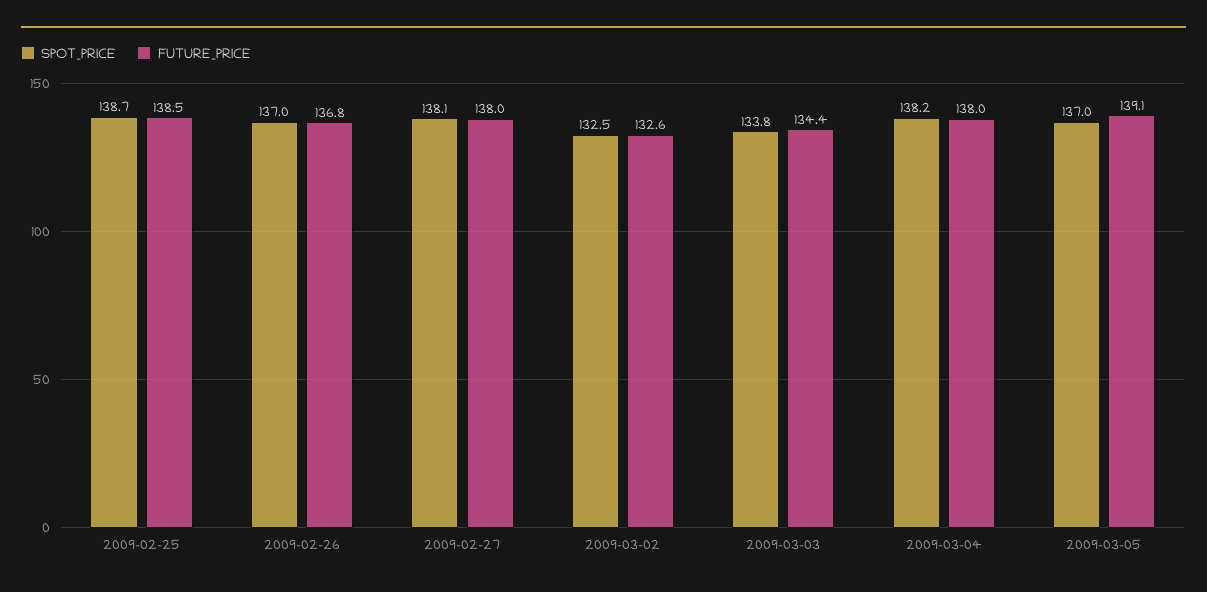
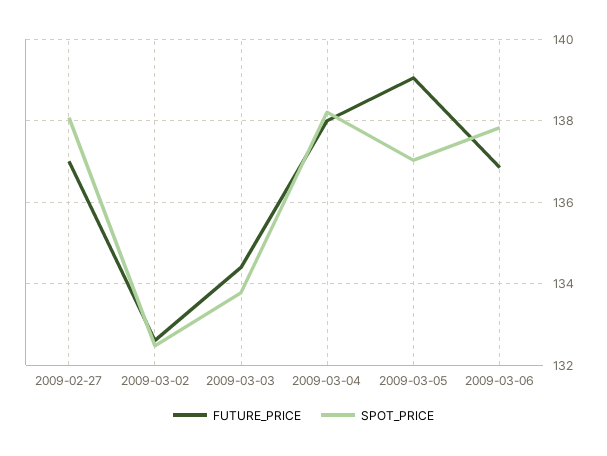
SPOT_PRICE, 2009-02-25: 138.7 -> none
FUTURE_PRICE, 2009-02-25: 138.5 -> none
SPOT_PRICE, 2009-02-26: 137 -> none
FUTURE_PRICE, 2009-02-26: 136.8 -> none
FUTURE_PRICE, 2009-02-27: 138 -> 137
FUTURE_PRICE, 2009-03-06: none -> 136.8
SPOT_PRICE, 2009-03-06: none -> 137.8

